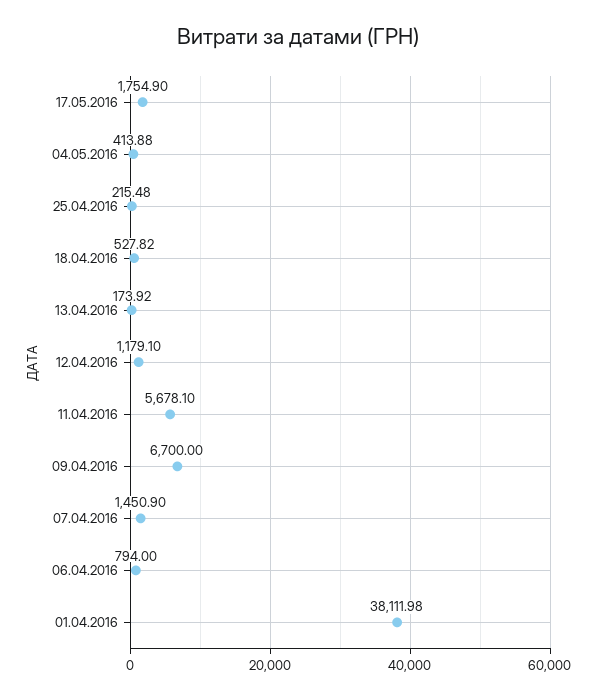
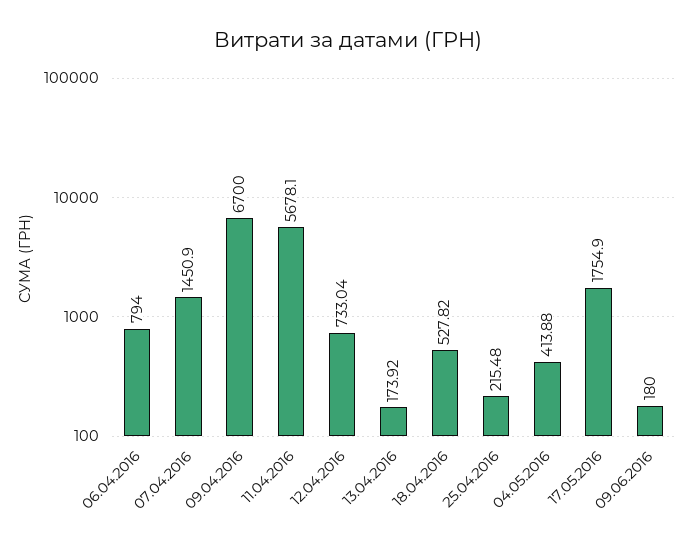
12.04.2016: 1179.1 -> 733.04
01.04.2016: 38111.98 -> none
09.06.2016: none -> 180

